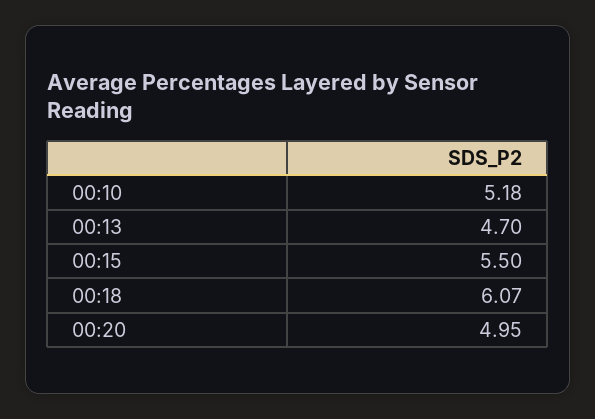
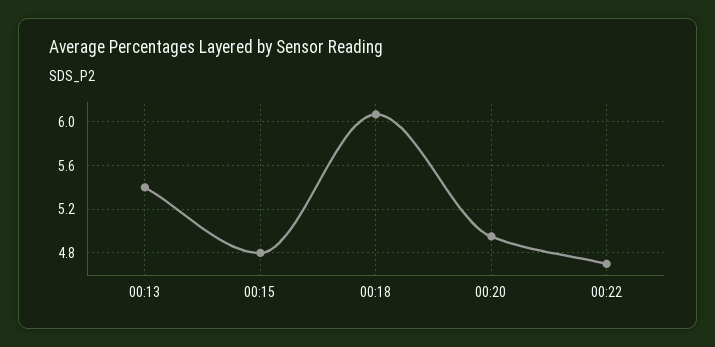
00:10: 5.18 -> none
00:13: 4.7 -> 5.4
00:15: 5.5 -> 4.8
00:22: none -> 4.7

